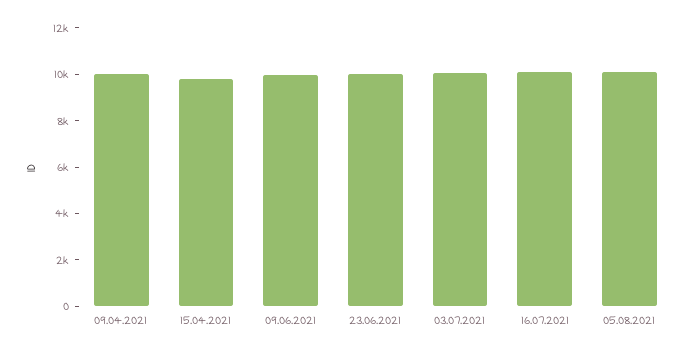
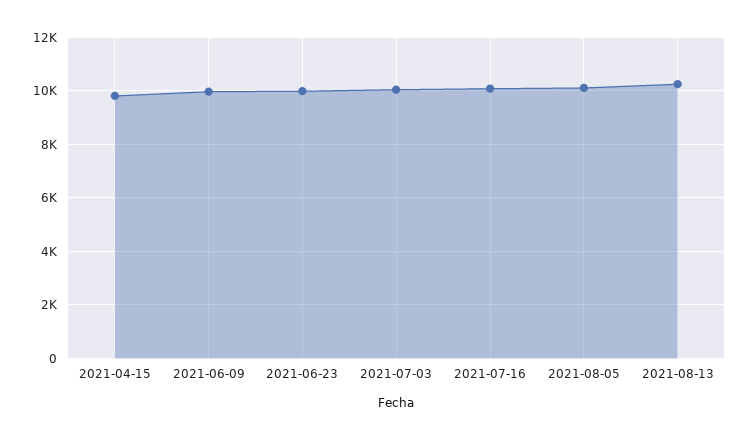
09.04.2021: 10000 -> none
2021-08-13: none -> 10250

